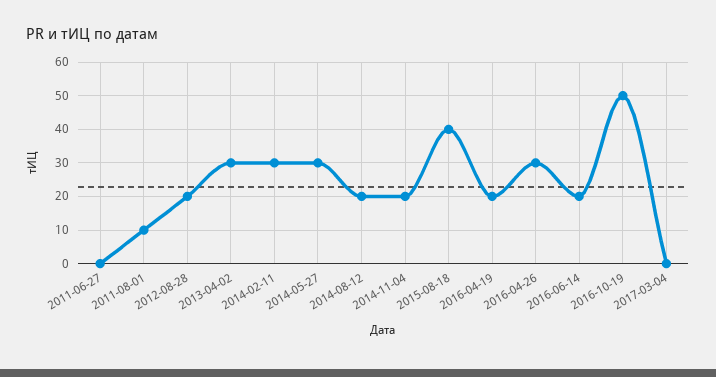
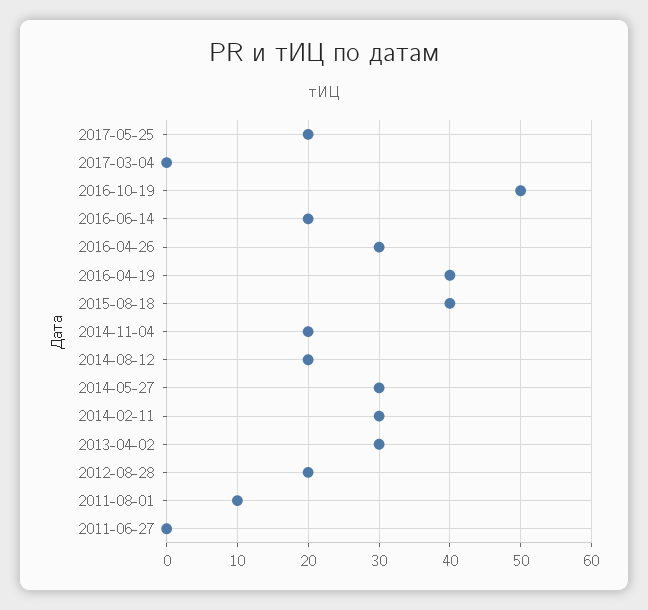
2016-04-19: 20 -> 40
2017-05-25: none -> 20

